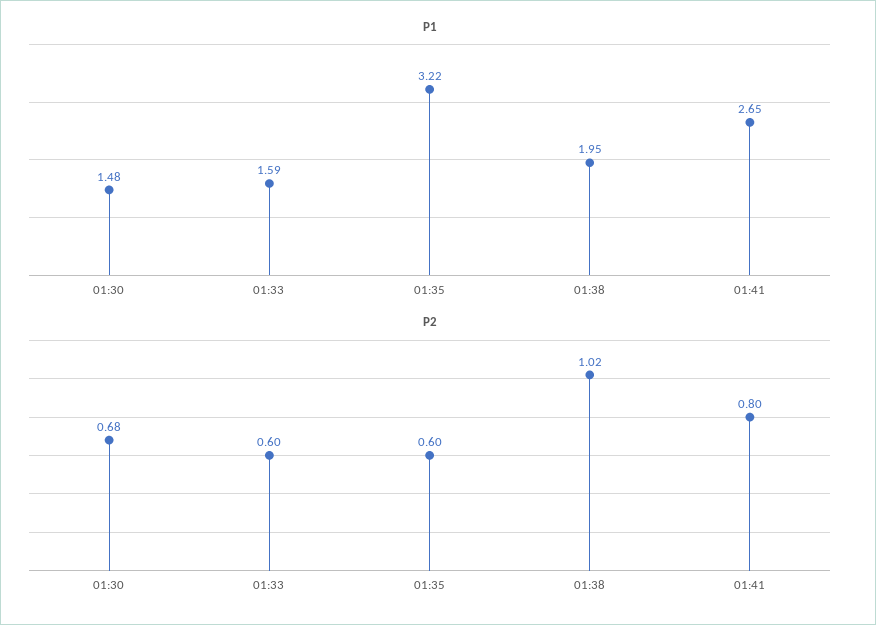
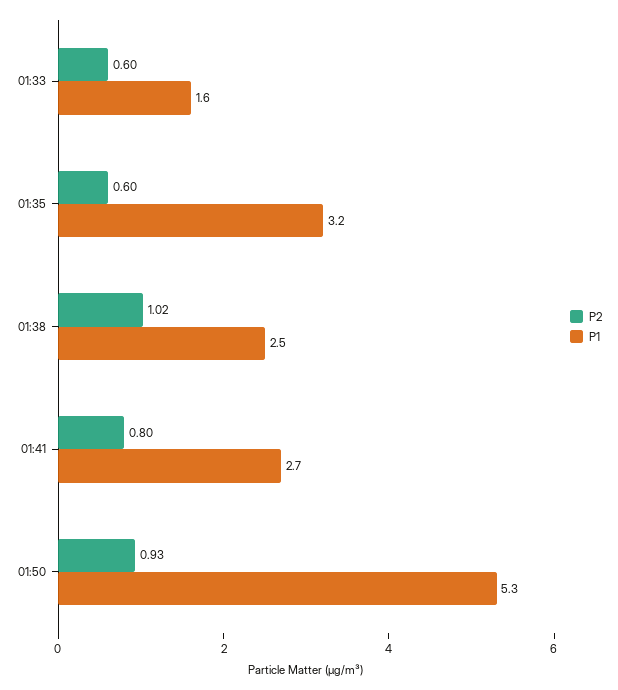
P1, 01:30: 1.48 -> none
P1, 01:38: 1.95 -> 2.5
P2, 01:30: 0.68 -> none
P2, 01:50: none -> 0.93
P1, 01:50: none -> 5.3

